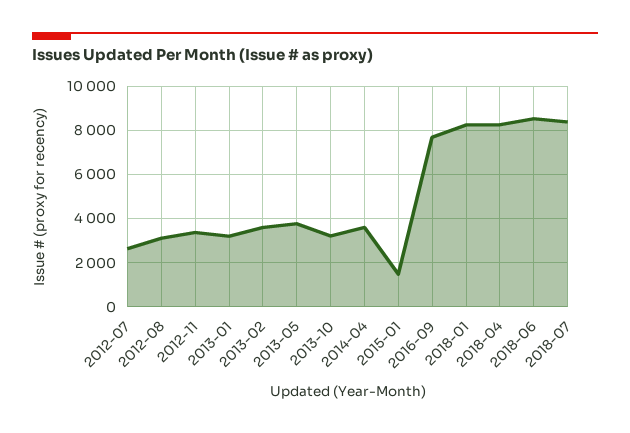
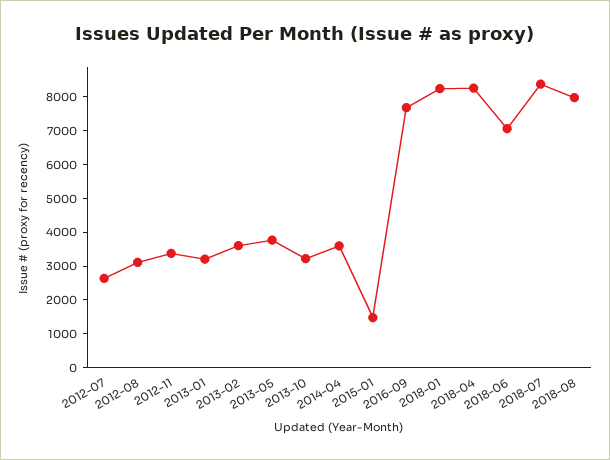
2018-06: 8500 -> 7000
2018-08: none -> 8000

